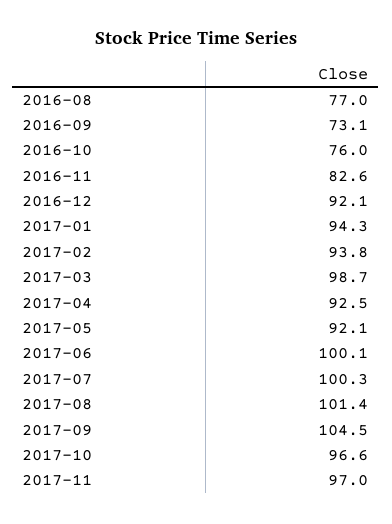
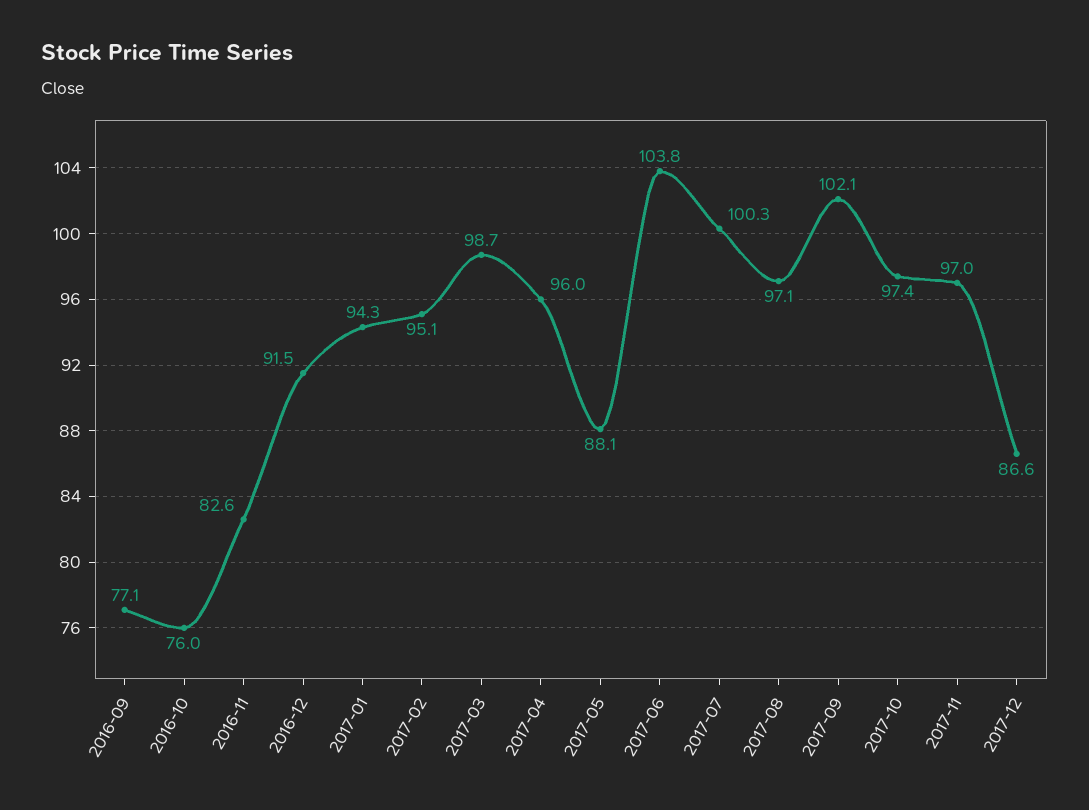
2016-08: 77 -> none
2016-09: 73.1 -> 77.1
2016-12: 92.1 -> 91.5
2017-02: 93.8 -> 95.1
2017-04: 92.5 -> 96
2017-05: 92.1 -> 88.1
2017-06: 100.1 -> 103.8
2017-08: 101.4 -> 97.1
2017-09: 104.5 -> 102.1
2017-10: 96.6 -> 97.4
2017-12: none -> 86.6

